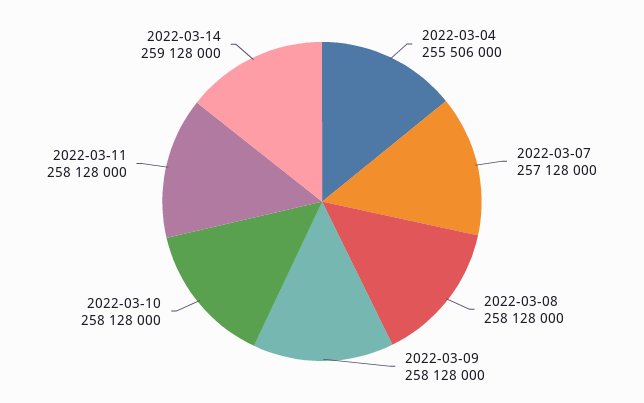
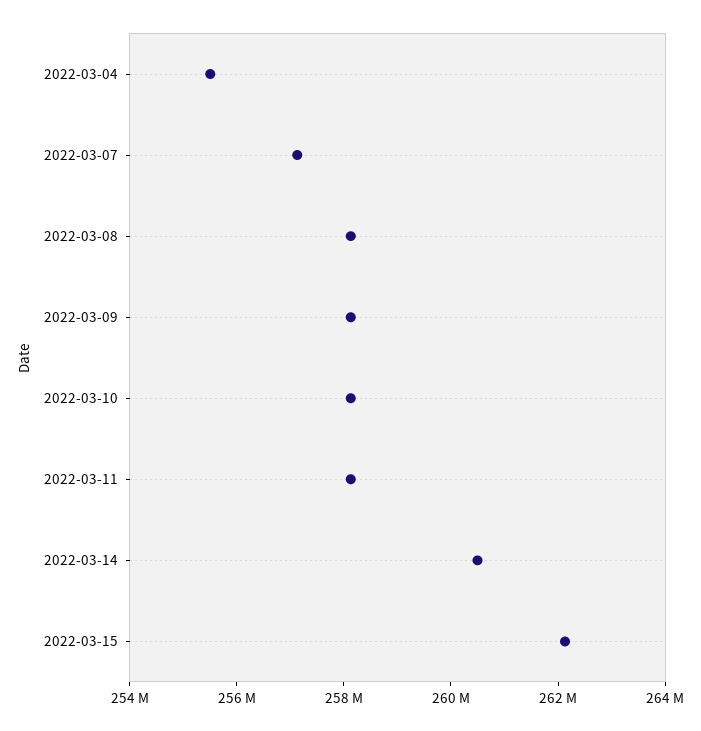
2022-03-14: 259128000 -> 260500000
2022-03-15: none -> 262000000

